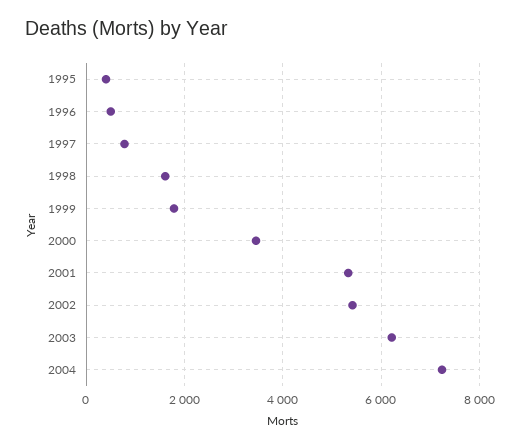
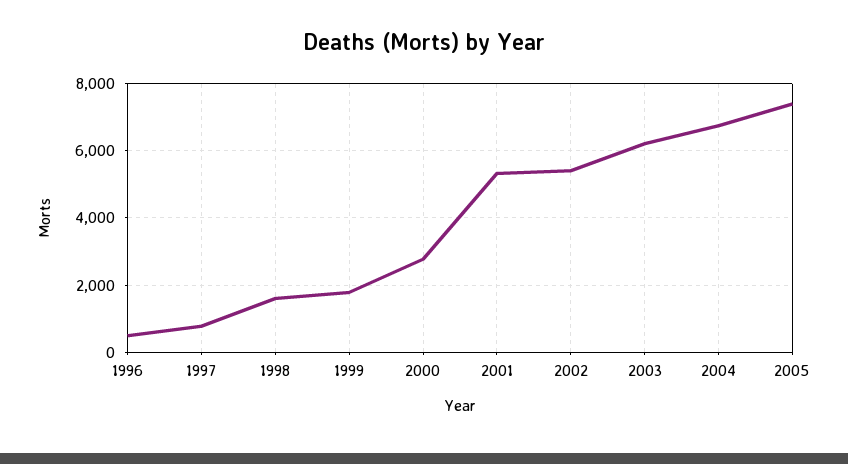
1995: 400 -> none
2000: 3400 -> 2800
2004: 7200 -> 6800
2005: none -> 7400

